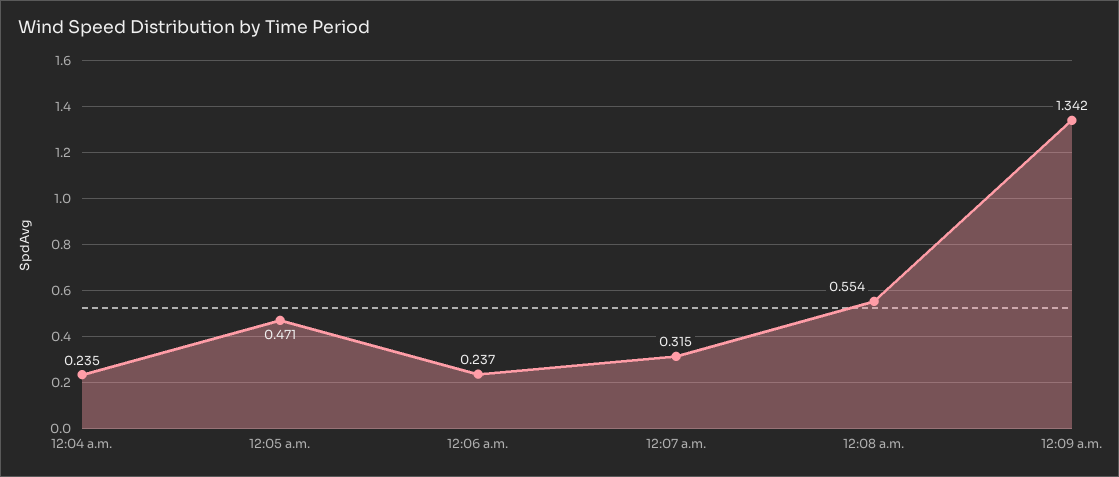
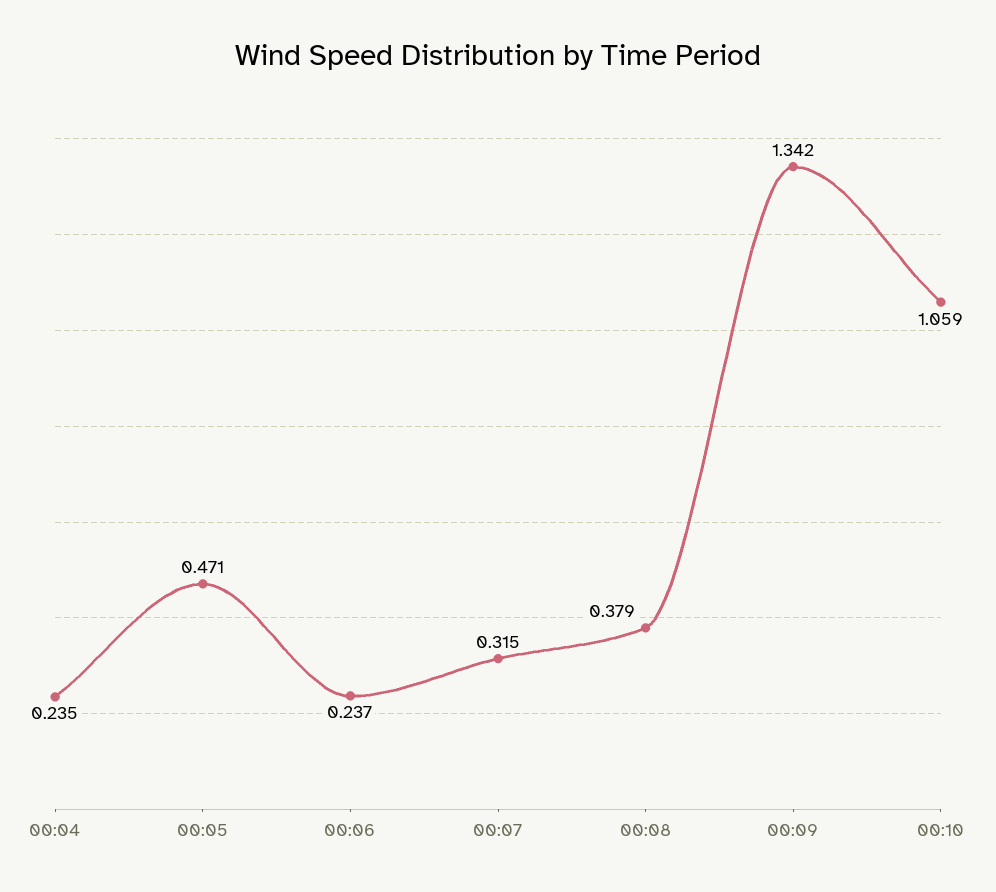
12:08 a.m.: 0.554 -> 0.379
00:10: none -> 1.059

